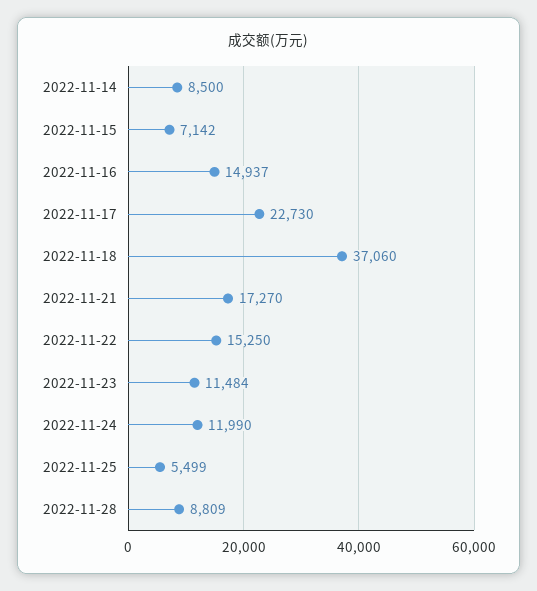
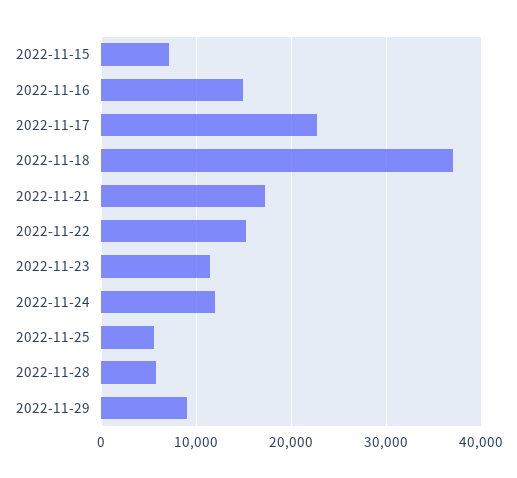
2022-11-14: 8500 -> none
2022-11-28: 8809 -> 6000
2022-11-29: none -> 9000

